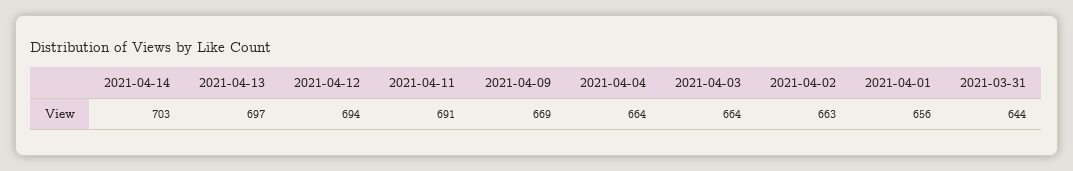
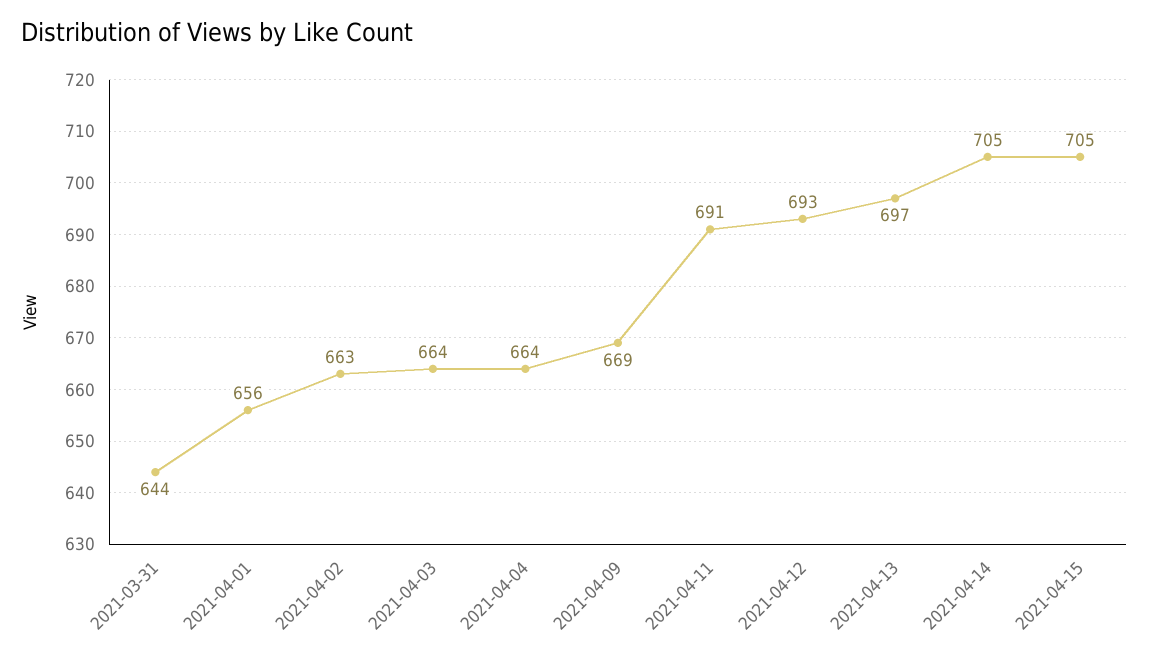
2021-04-14: 703 -> 705
2021-04-12: 694 -> 693
2021-04-15: none -> 705

